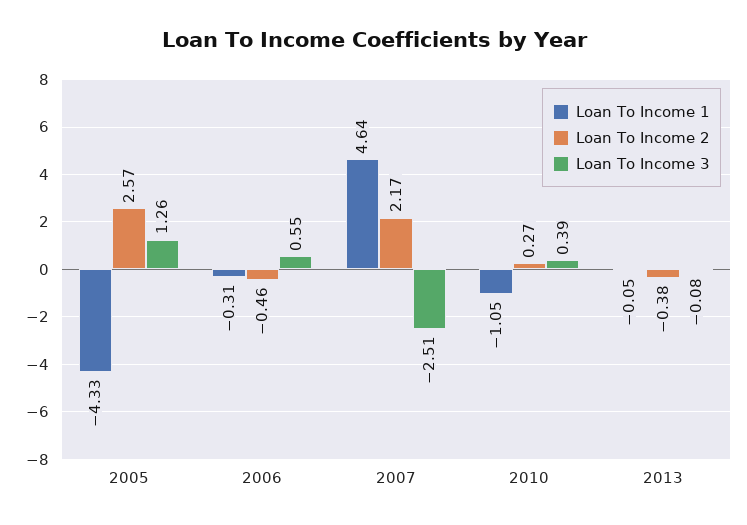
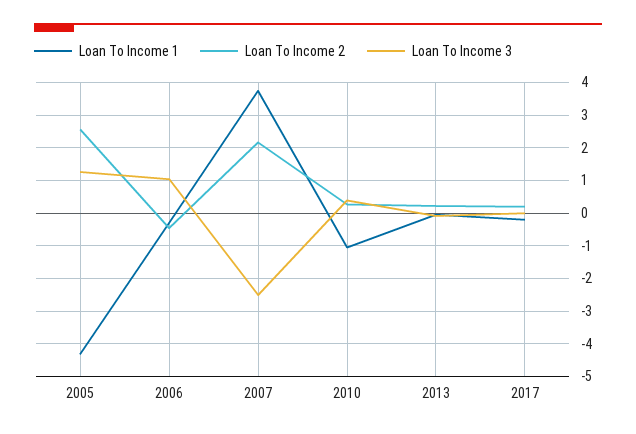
Loan To Income 3, 2006: 0.55 -> 1
Loan To Income 1, 2007: 4.64 -> 3.8
Loan To Income 2, 2013: -0.38 -> 0.2
Loan To Income 1, 2017: none -> -0.2
Loan To Income 2, 2017: none -> 0.2
Loan To Income 3, 2017: none -> 0

